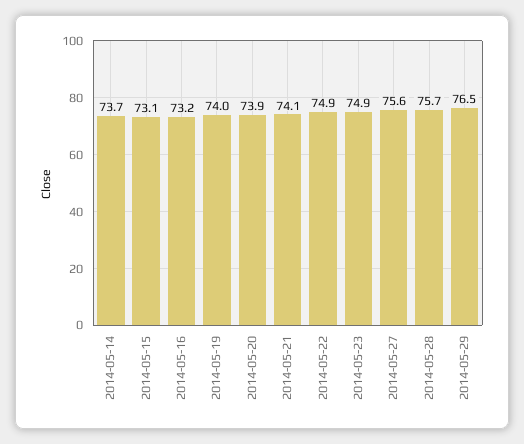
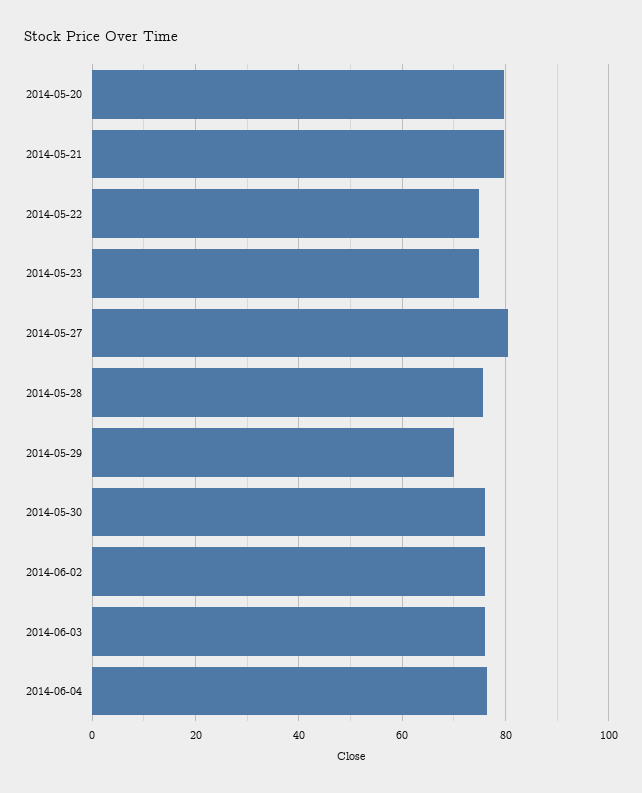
2014-05-14: 73.7 -> none
2014-05-15: 73.1 -> none
2014-05-16: 73.2 -> none
2014-05-19: 74 -> none
2014-05-20: 73.9 -> 80
2014-05-21: 74.1 -> 80
2014-05-27: 75.6 -> 80
2014-05-29: 76.5 -> 70
2014-05-30: none -> 76
2014-06-02: none -> 76
2014-06-03: none -> 76
2014-06-04: none -> 76

